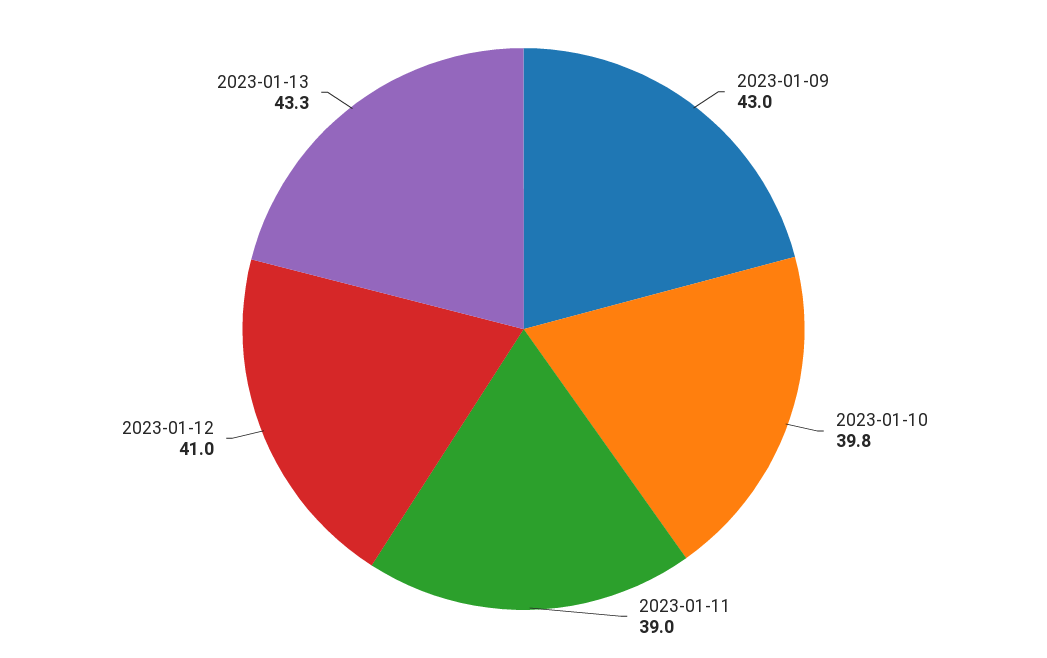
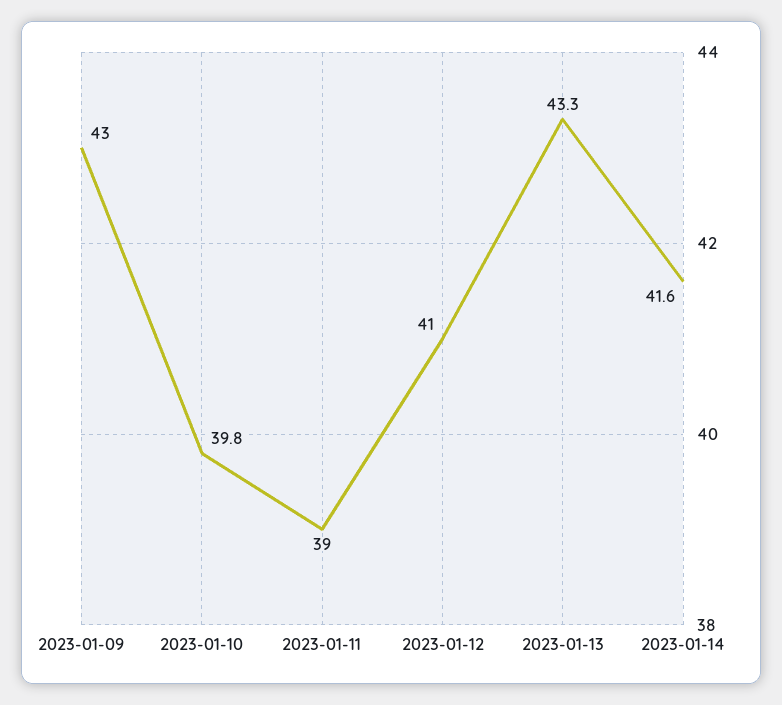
2023-01-14: none -> 41.6

